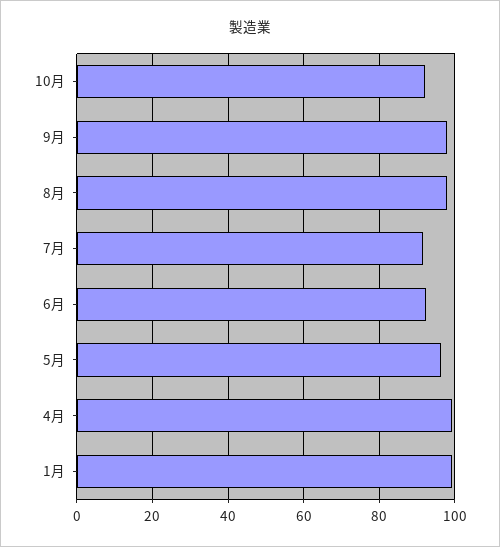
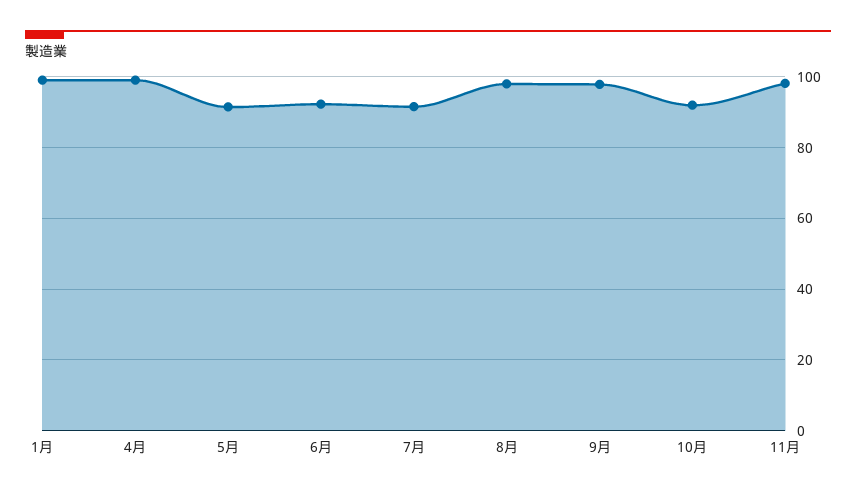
5月: 96 -> 92
11月: none -> 98

